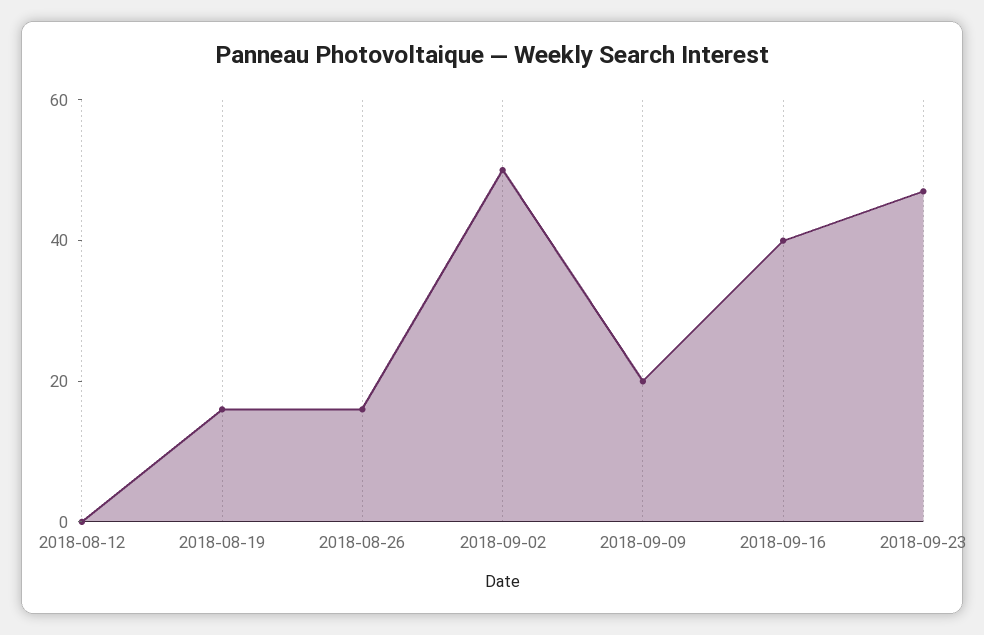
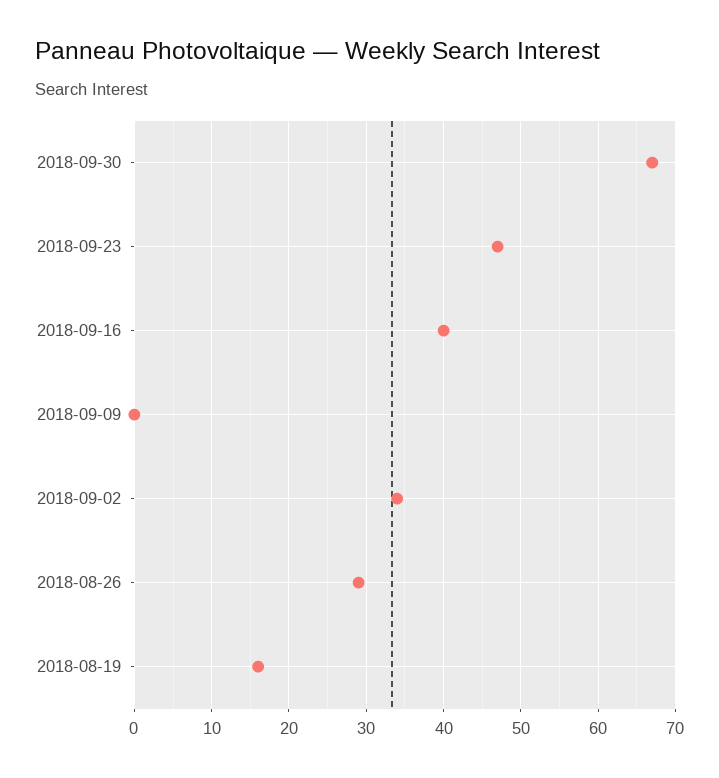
2018-08-12: 0 -> none
2018-08-26: 15 -> 29
2018-09-02: 50 -> 34
2018-09-09: 20 -> 0
2018-09-30: none -> 67

